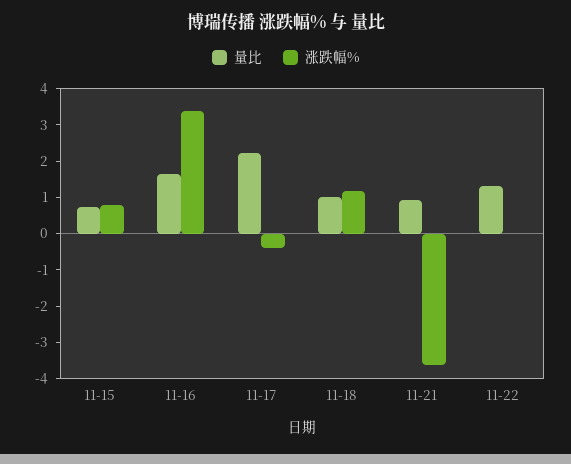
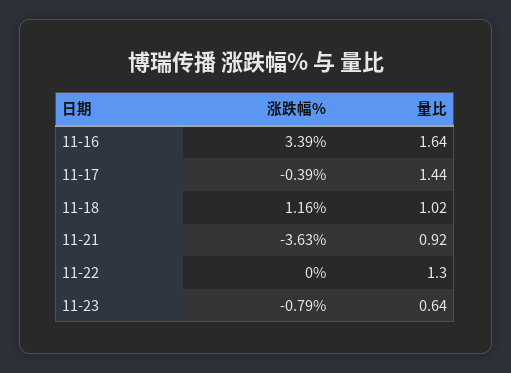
量比, 11-15: 0.75 -> none
涨跌幅%, 11-15: 0.75 -> none
量比, 11-17: 2.25 -> 1.44
涨跌幅%, 11-23: none -> -0.79
量比, 11-23: none -> 0.64

